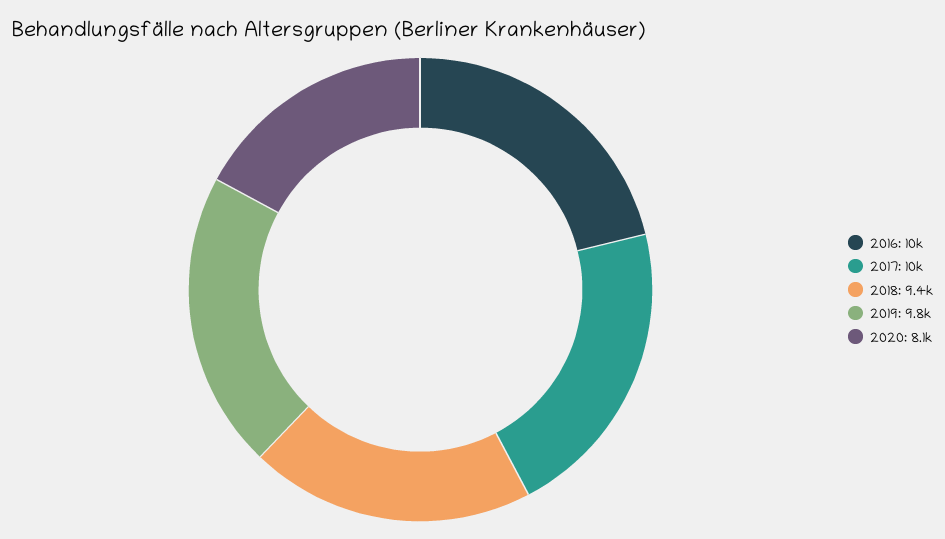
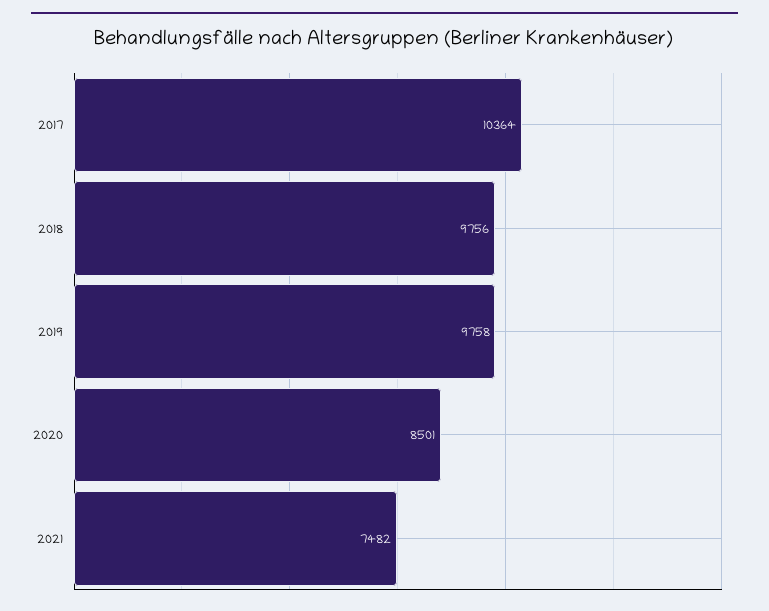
2016: 10000 -> none
2018: 9400 -> 9756
2020: 8100 -> 8501
2021: none -> 7482

